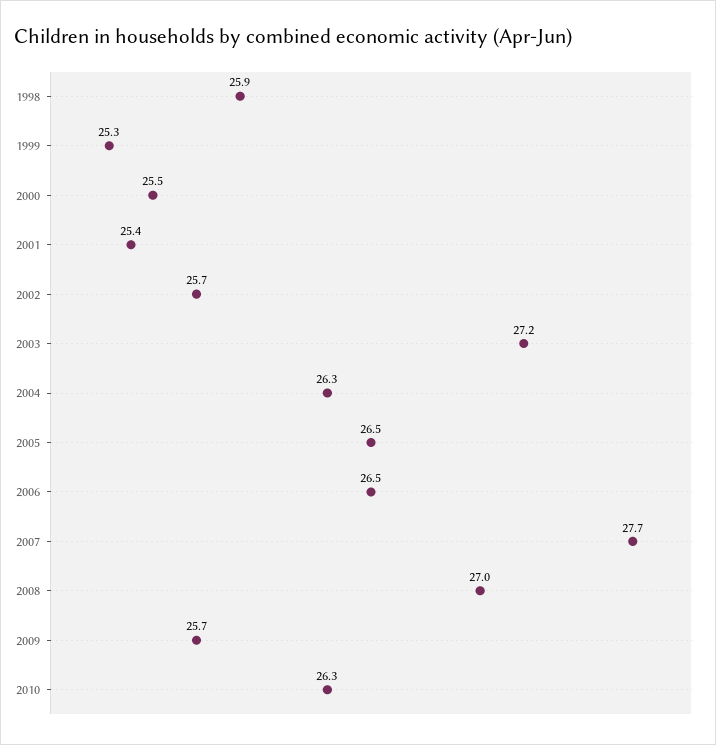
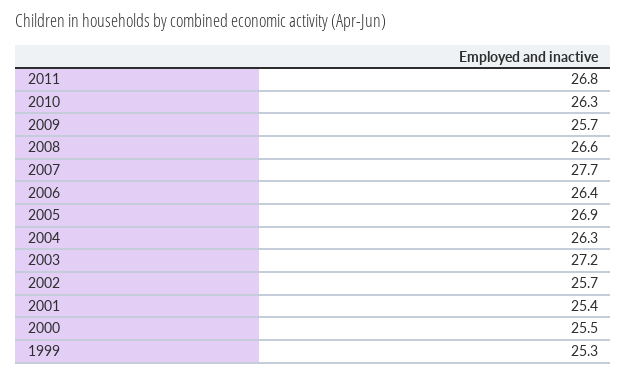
1998: 25.9 -> none
2005: 26.5 -> 26.9
2006: 26.5 -> 26.4
2008: 27 -> 26.6
2011: none -> 26.8

